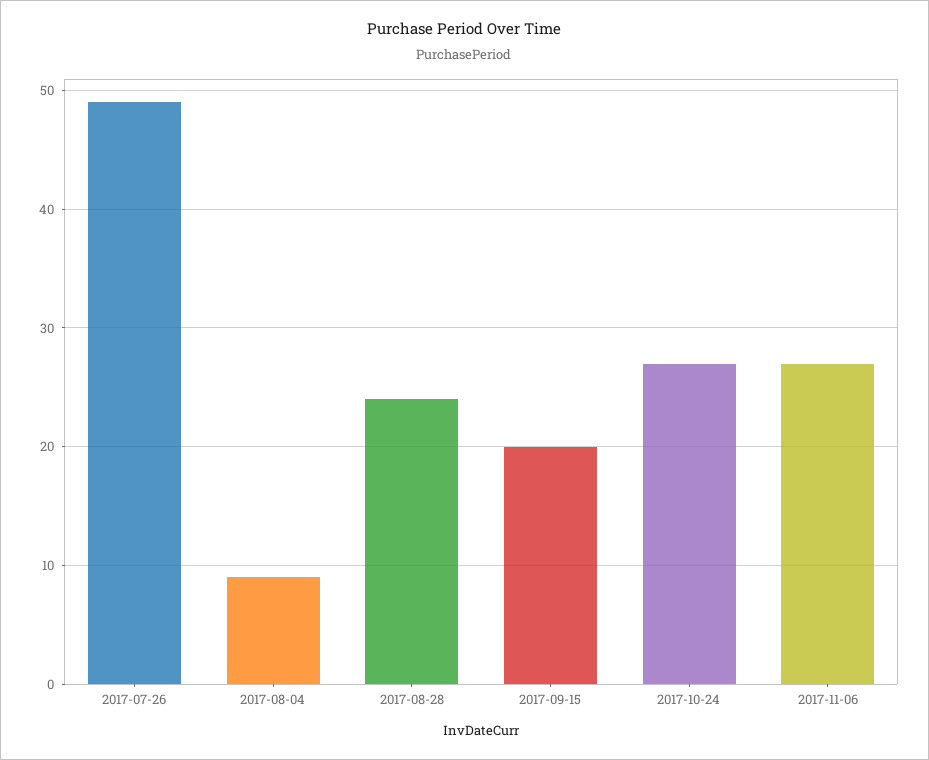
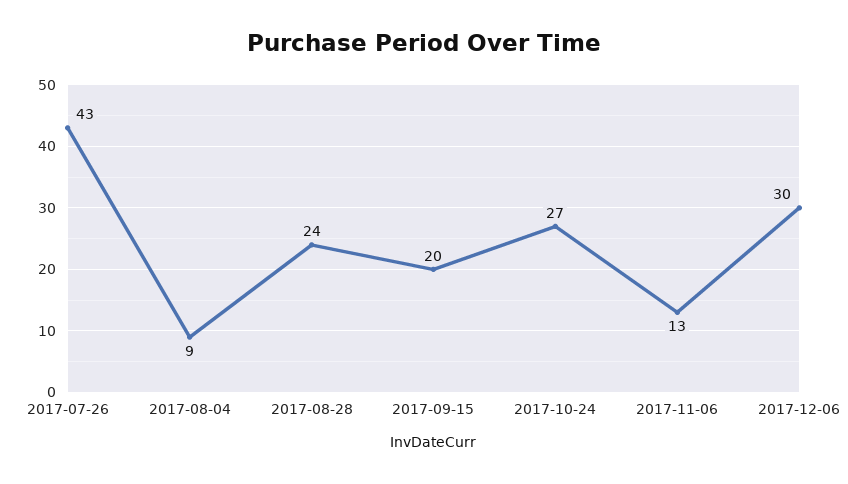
2017-07-26: 49 -> 43
2017-11-06: 27 -> 13
2017-12-06: none -> 30

